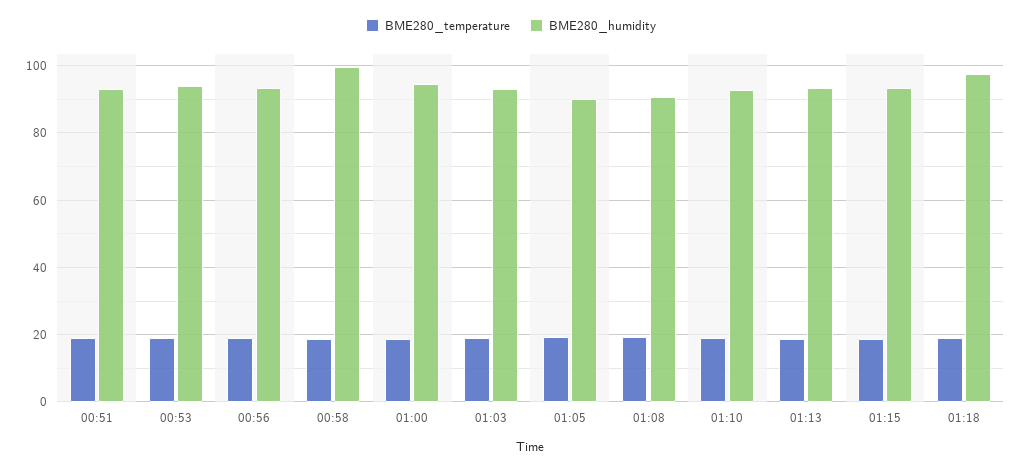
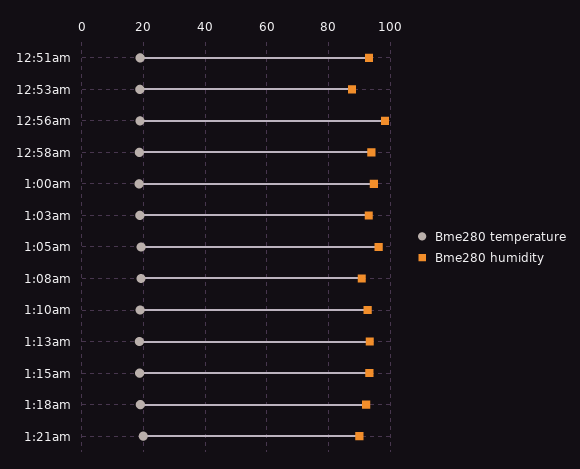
BME280_humidity, 00:53: 94 -> 88
BME280_humidity, 00:56: 94 -> 98
BME280_humidity, 00:58: 100 -> 94
BME280_humidity, 01:05: 90 -> 96
BME280_humidity, 01:18: 98 -> 92
BME280_temperature, 1:21am: none -> 20
BME280_humidity, 1:21am: none -> 90

